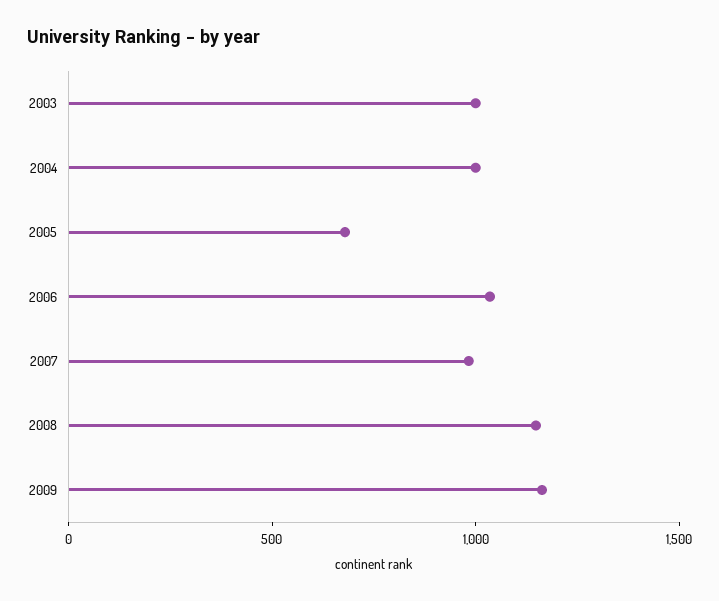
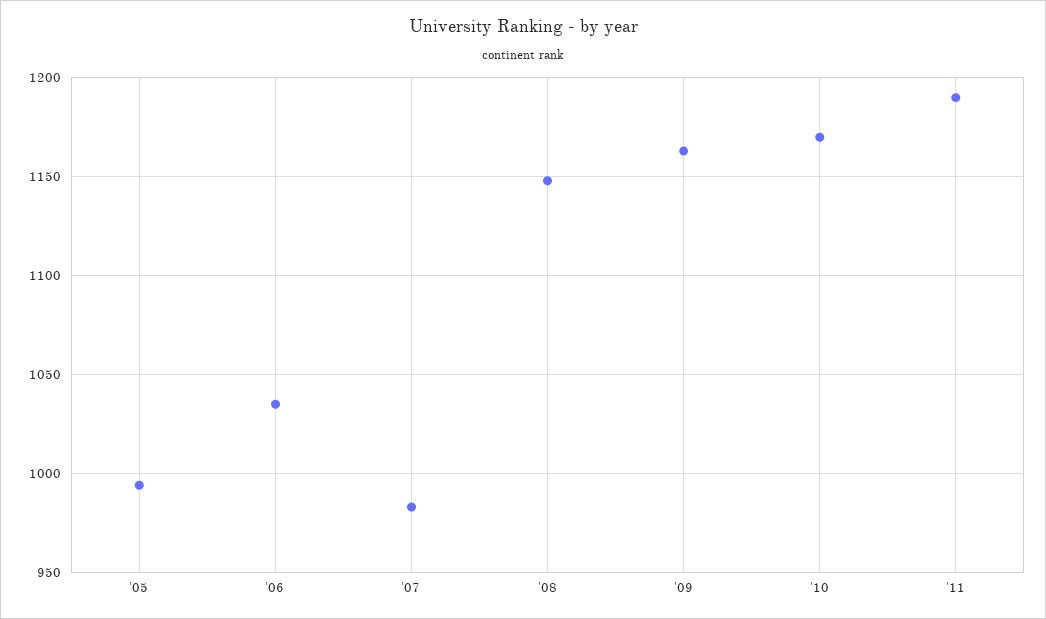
2003: 1000 -> none
2004: 1000 -> none
2005: 700 -> 995
'10: none -> 1170
'11: none -> 1190

